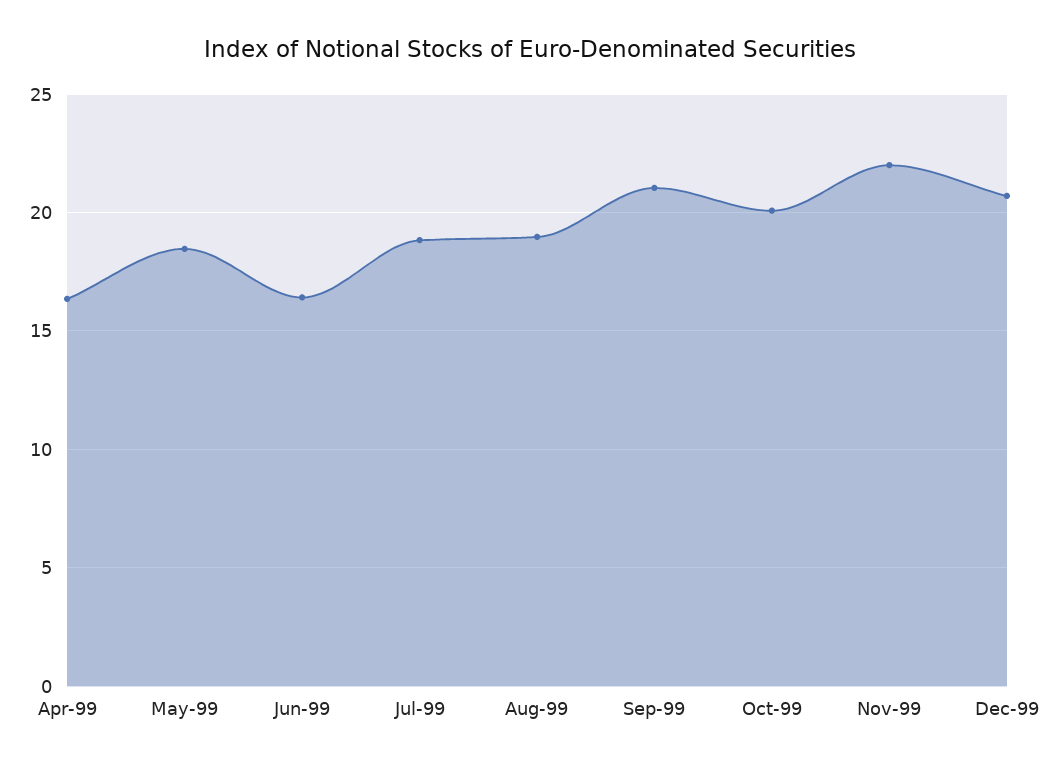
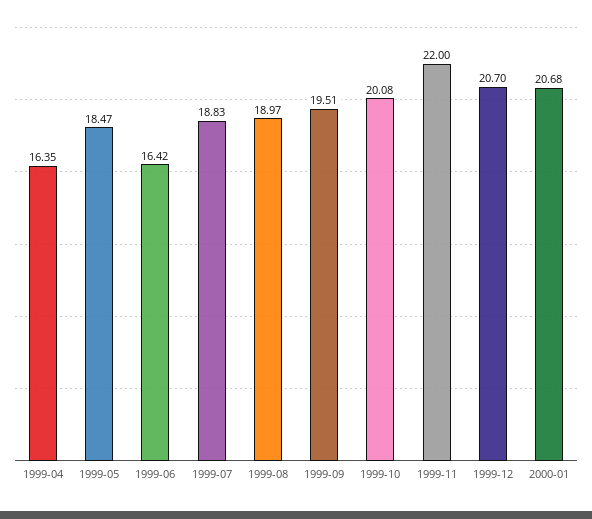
Sep-99: 21 -> 19.51
2000-01: none -> 20.68

